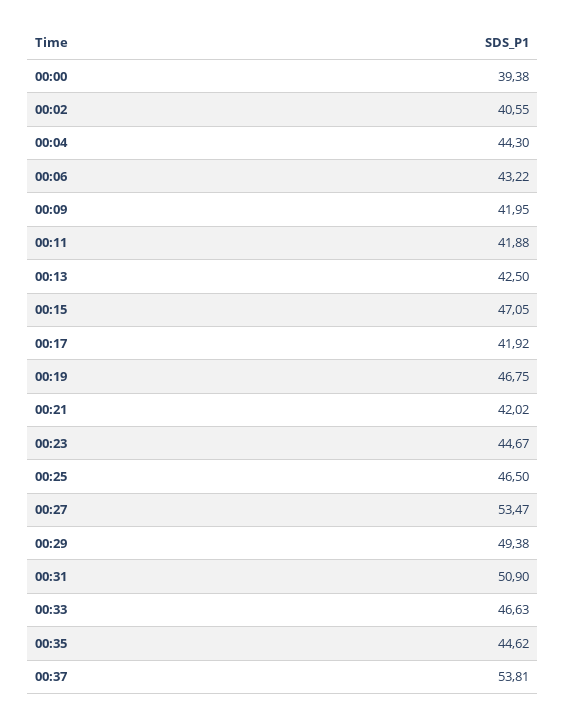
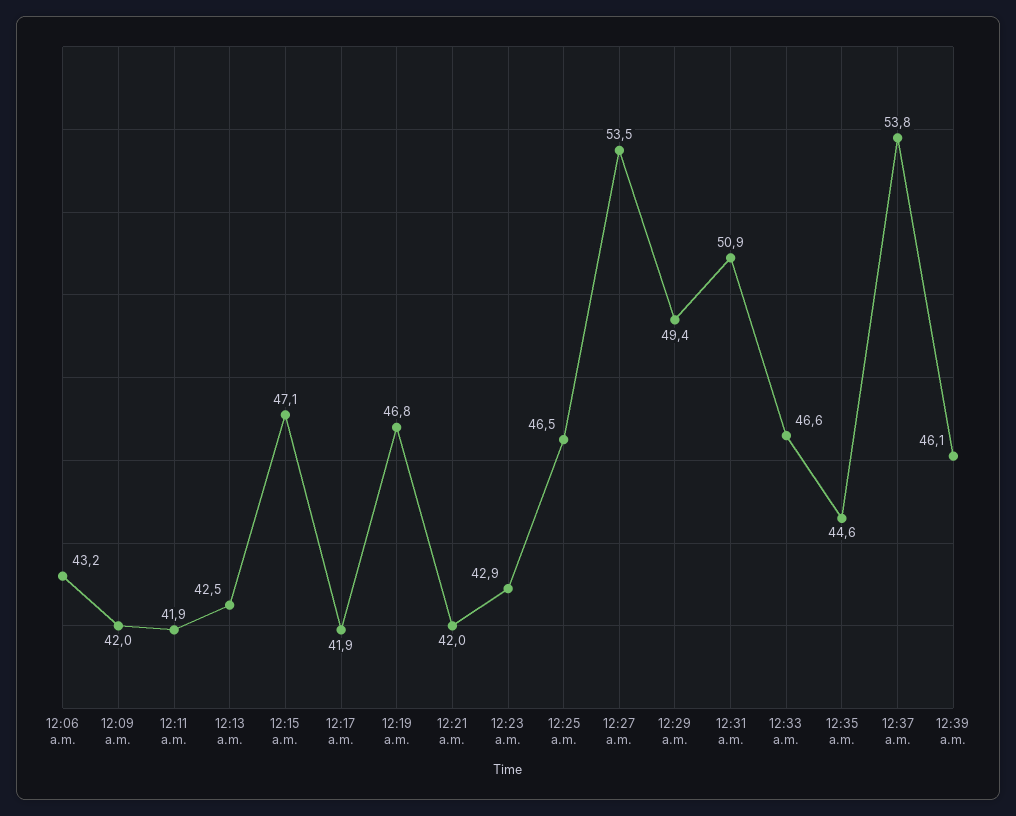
00:00: 39.38 -> none
00:02: 40.55 -> none
00:04: 44.3 -> none
00:23: 44.67 -> 42.9
12:39 a.m.: none -> 46.1

